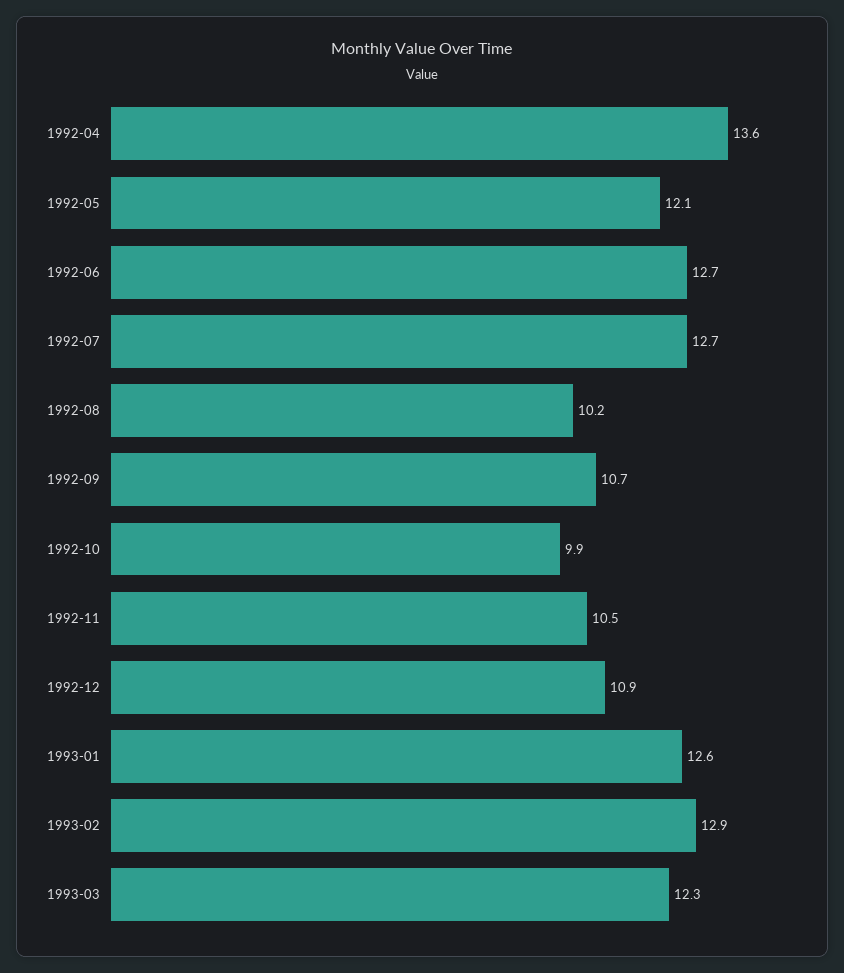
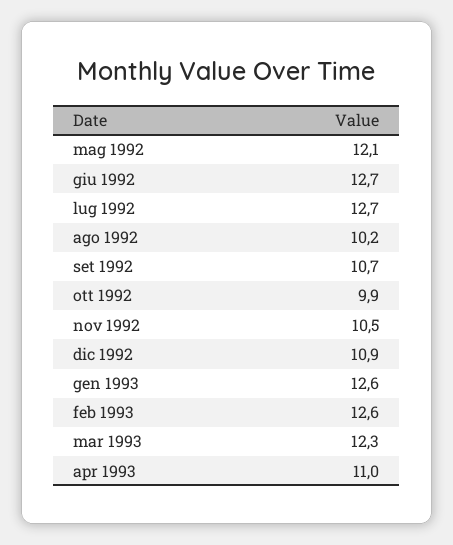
1992-04: 13.6 -> none
1993-02: 12.9 -> 12.6
apr 1993: none -> 11

